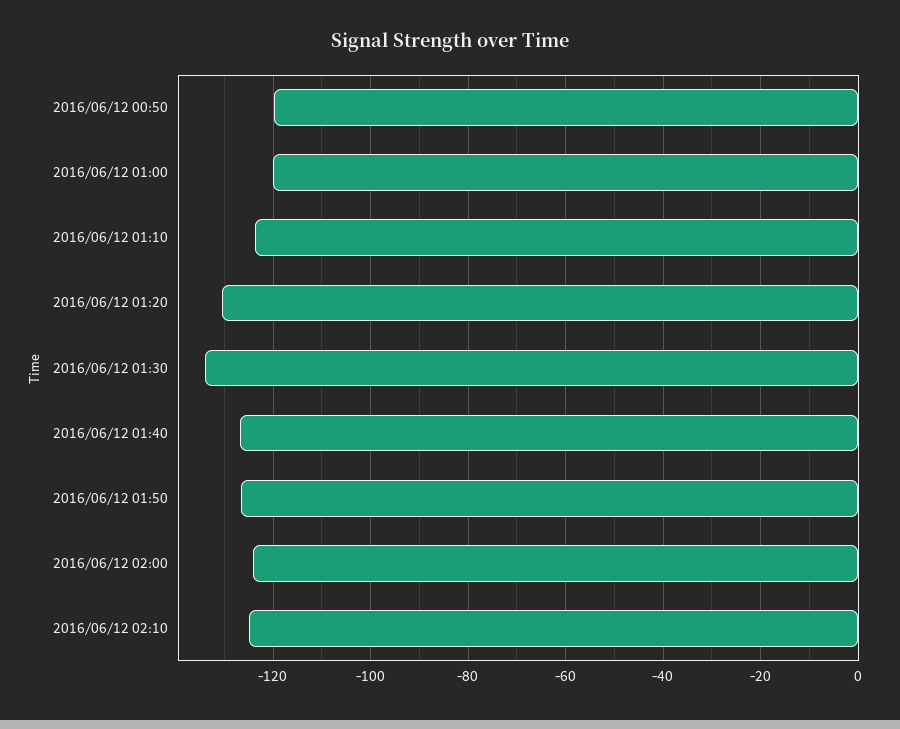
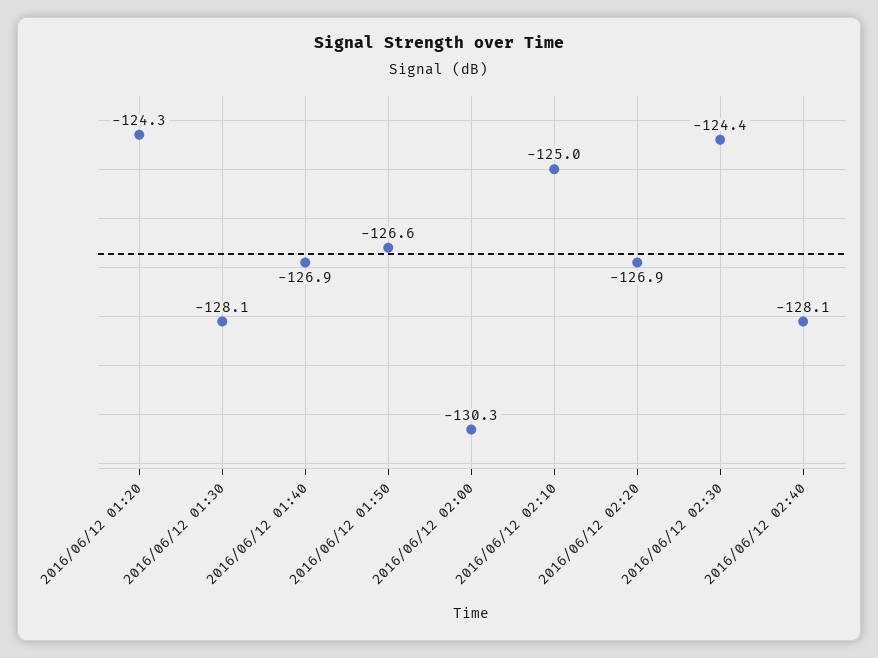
2016/06/12 00:50: -120 -> none
2016/06/12 01:00: -120 -> none
2016/06/12 01:10: -124 -> none
2016/06/12 01:20: -130 -> -124.3
2016/06/12 01:30: -134 -> -128.1
2016/06/12 02:00: -124 -> -130.3
2016/06/12 02:20: none -> -126.9
2016/06/12 02:30: none -> -124.4
2016/06/12 02:40: none -> -128.1

